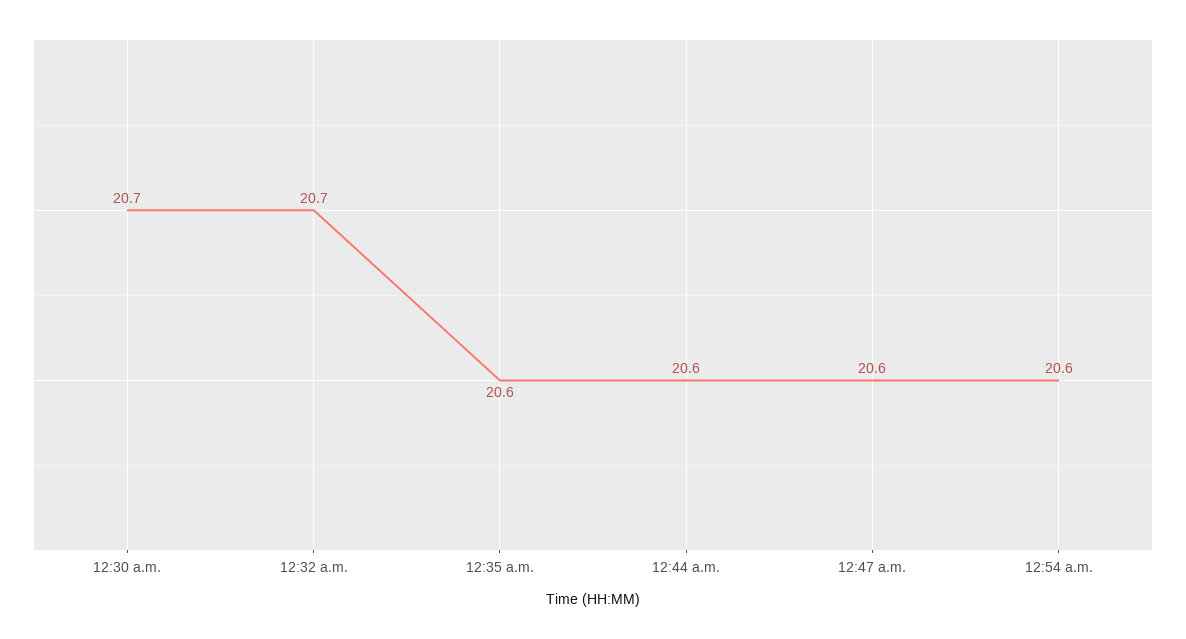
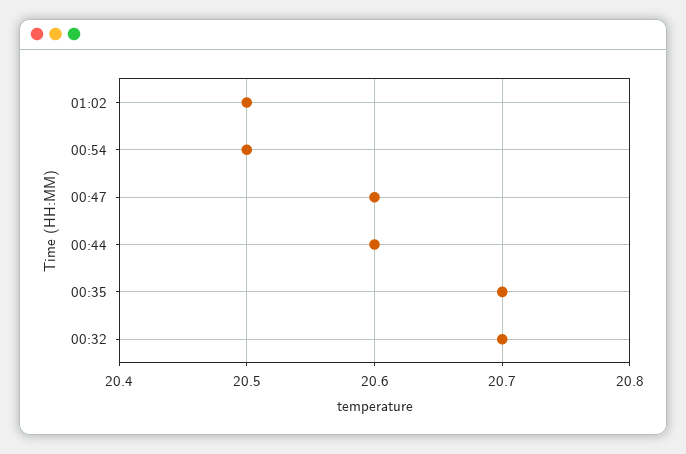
12:30 a.m.: 20.7 -> none
12:35 a.m.: 20.6 -> 20.7
12:54 a.m.: 20.6 -> 20.5
01:02: none -> 20.5

